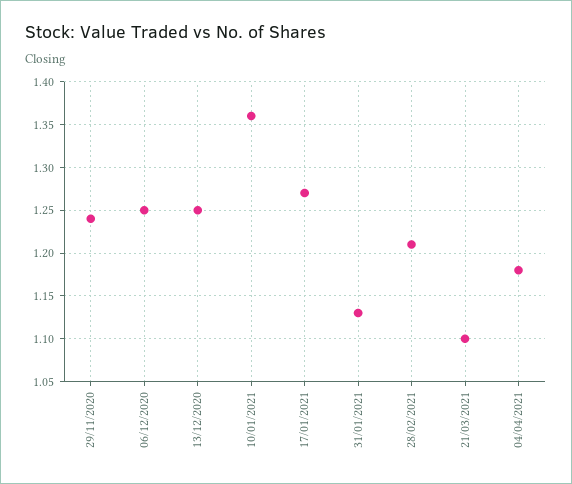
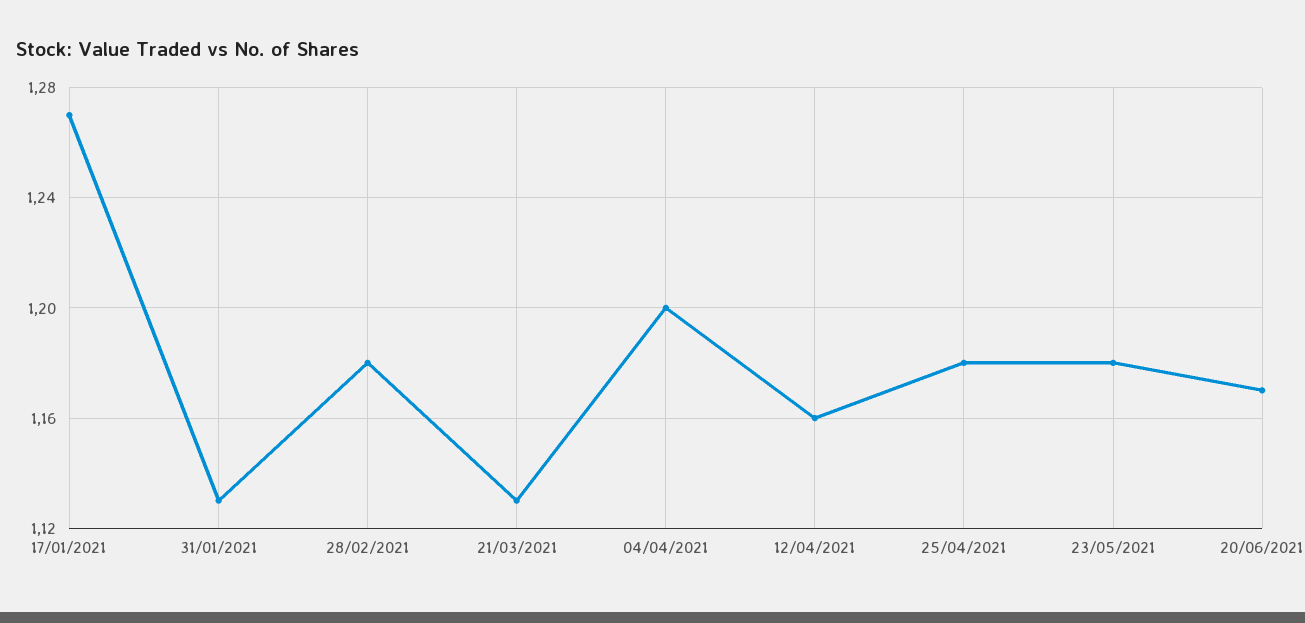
29/11/2020: 1.24 -> none
06/12/2020: 1.25 -> none
13/12/2020: 1.25 -> none
10/01/2021: 1.36 -> none
28/02/2021: 1.21 -> 1.18
21/03/2021: 1.1 -> 1.13
04/04/2021: 1.18 -> 1.2
12/04/2021: none -> 1.16
25/04/2021: none -> 1.18
23/05/2021: none -> 1.18
20/06/2021: none -> 1.17

